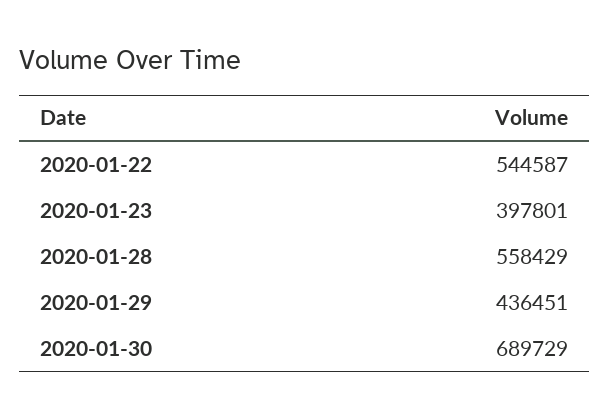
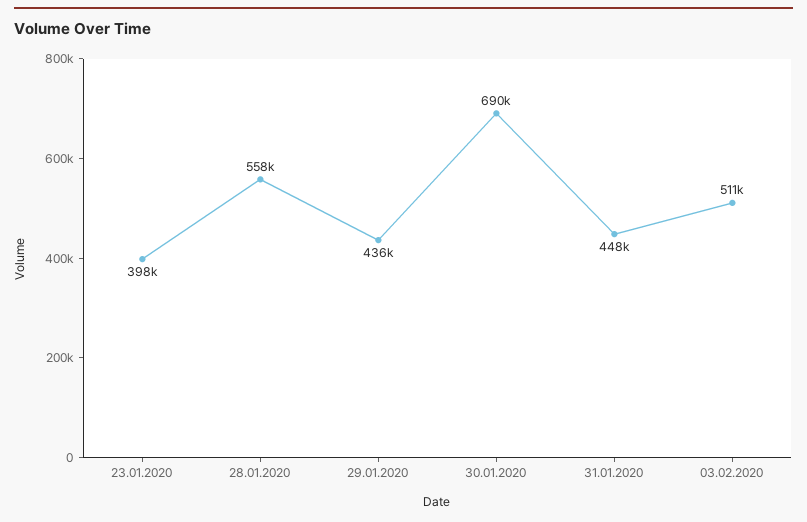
2020-01-22: 544587 -> none
31.01.2020: none -> 448000
03.02.2020: none -> 511000

